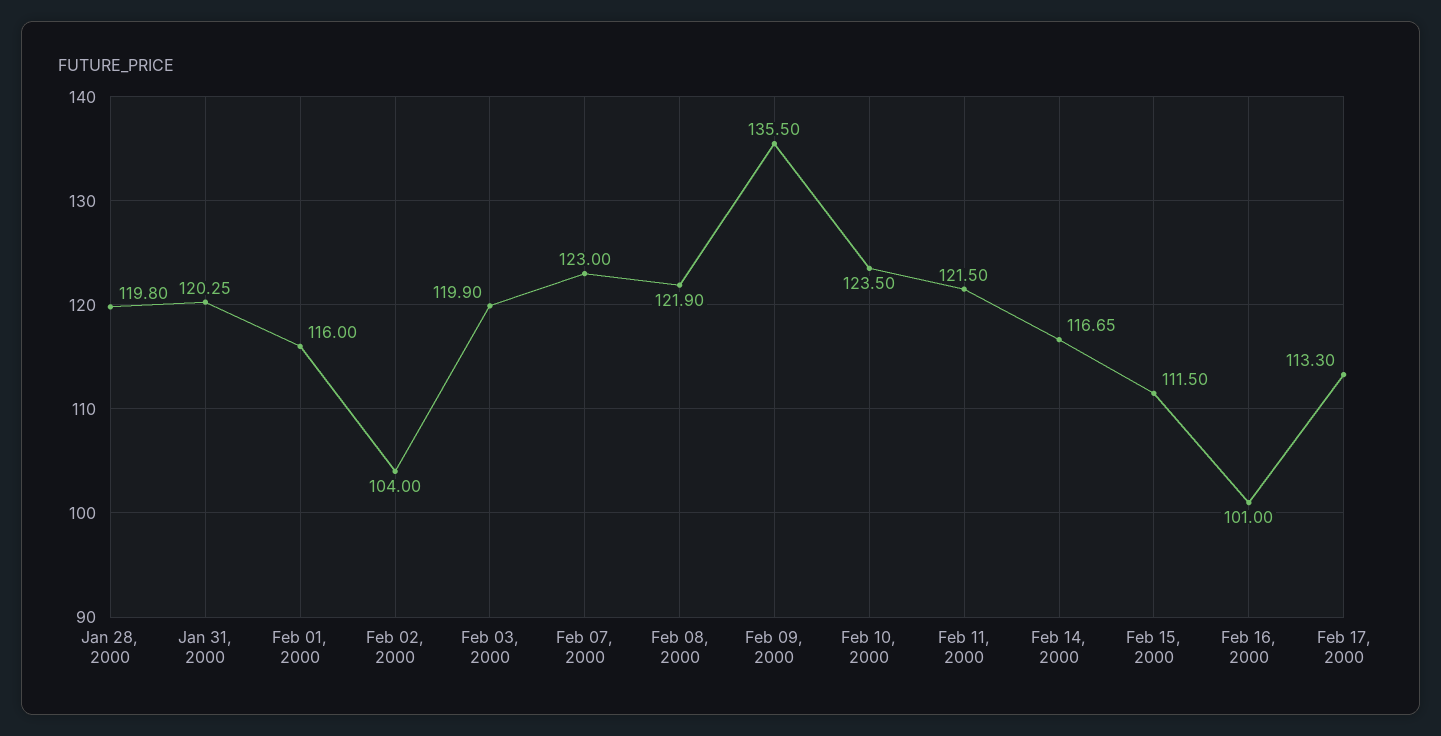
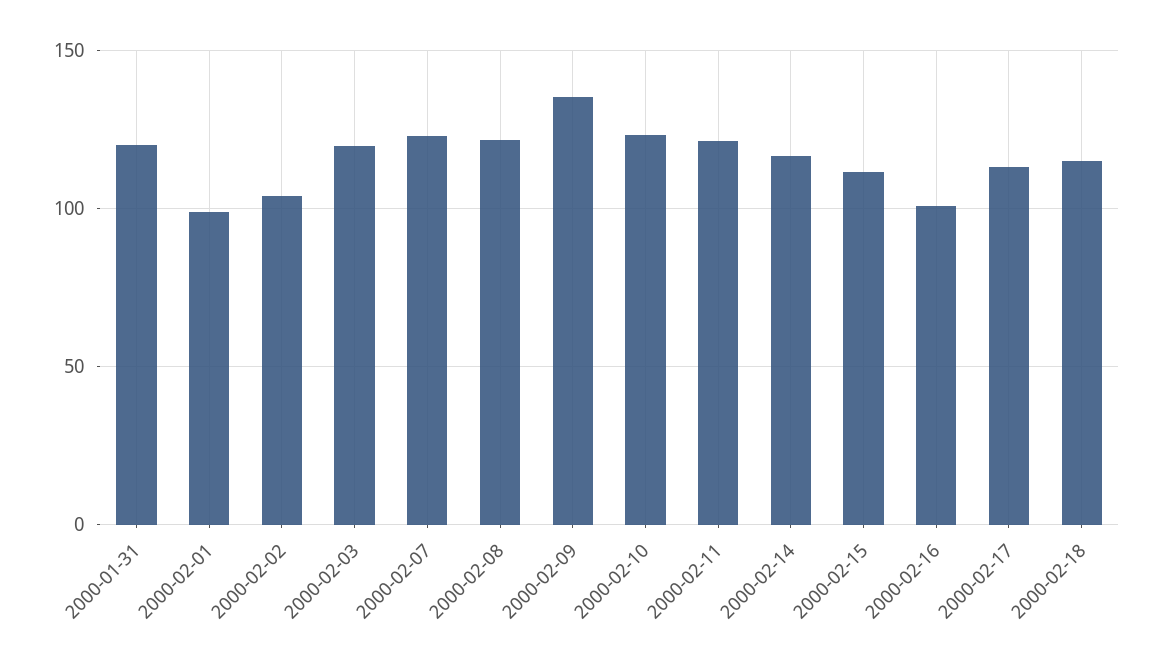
Jan 28, 2000: 119.8 -> none
Feb 01, 2000: 116 -> 100
2000-02-18: none -> 115

